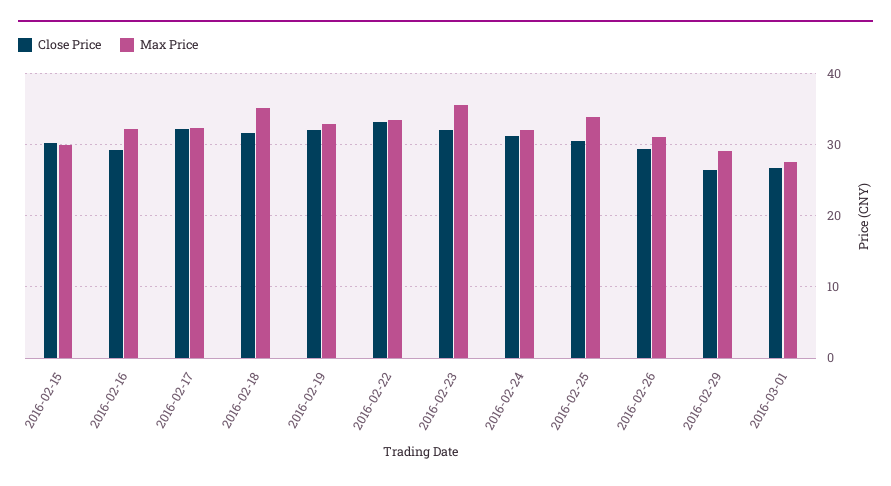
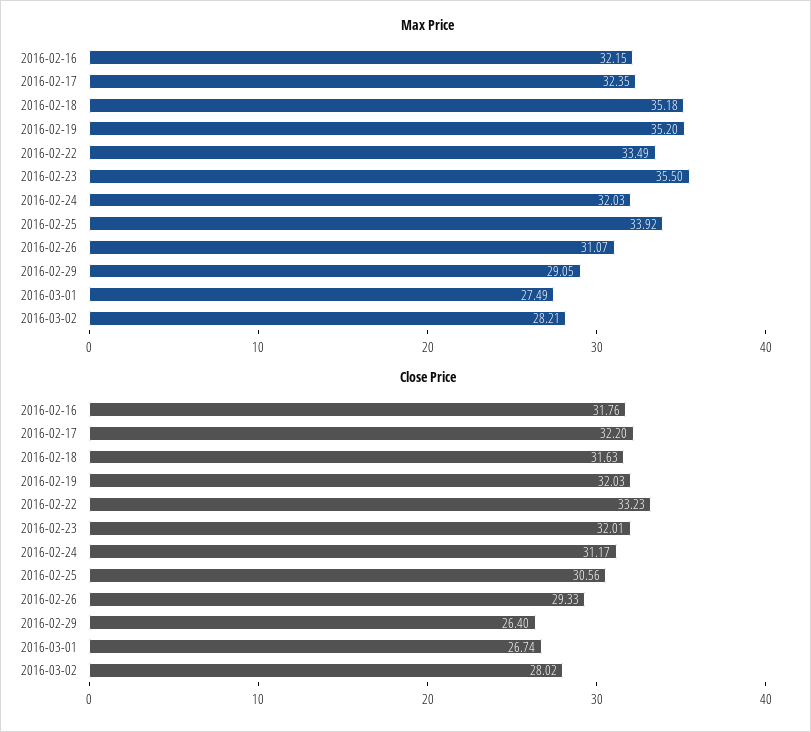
Close Price, 2016-02-15: 30 -> none
Max Price, 2016-02-15: 30 -> none
Close Price, 2016-02-16: 29 -> 31.76
Max Price, 2016-02-19: 33 -> 35.2
Max Price, 2016-03-02: none -> 28.21
Close Price, 2016-03-02: none -> 28.02

